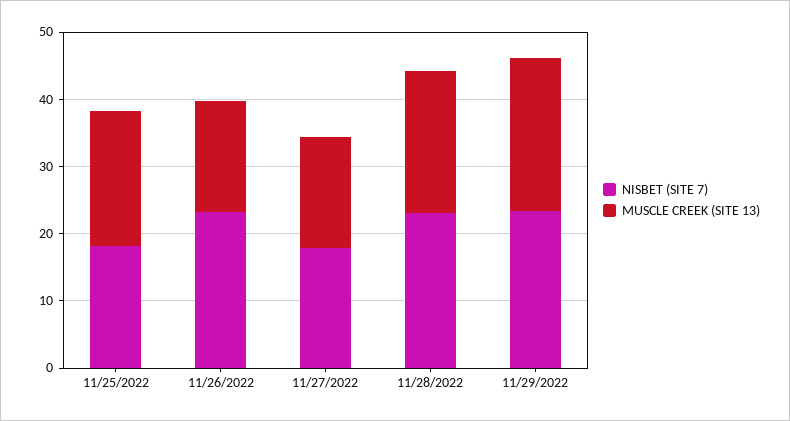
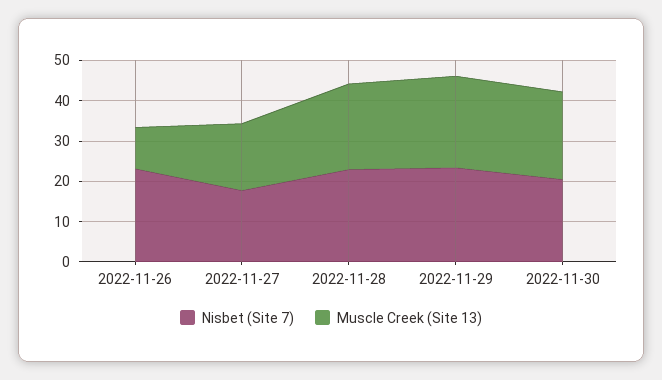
NISBET (SITE 7), 11/25/2022: 18 -> none
MUSCLE CREEK (SITE 13), 11/25/2022: 20 -> none
MUSCLE CREEK (SITE 13), 11/26/2022: 16 -> 10
NISBET (SITE 7), 2022-11-30: none -> 20
MUSCLE CREEK (SITE 13), 2022-11-30: none -> 22

